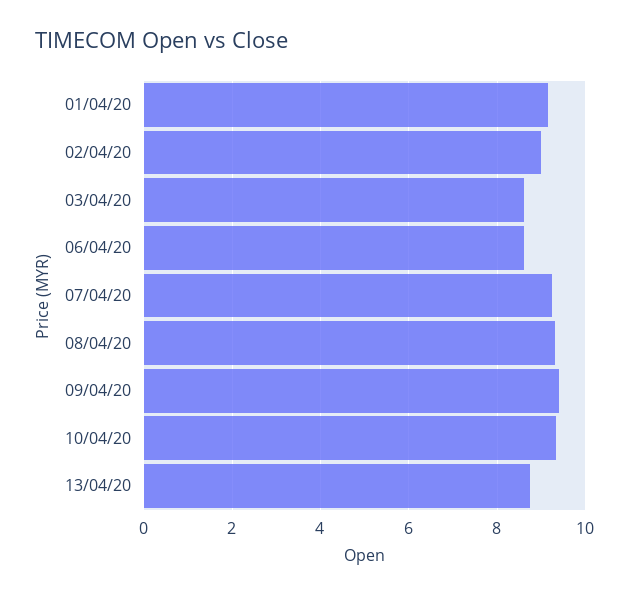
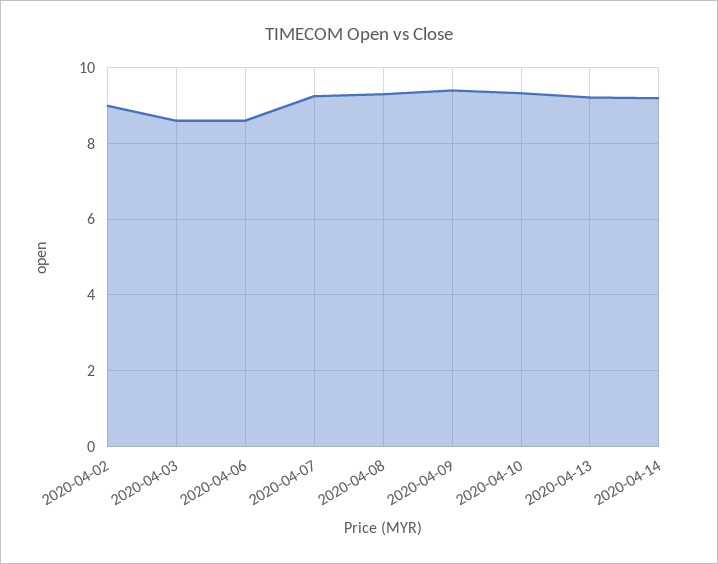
01/04/20: 9.2 -> none
13/04/20: 8.8 -> 9.2
2020-04-14: none -> 9.2

